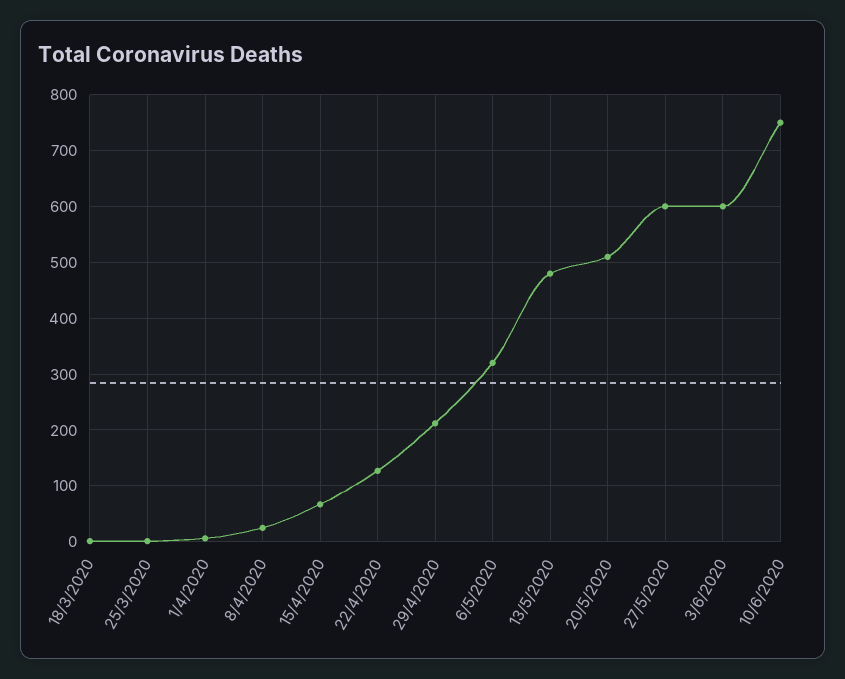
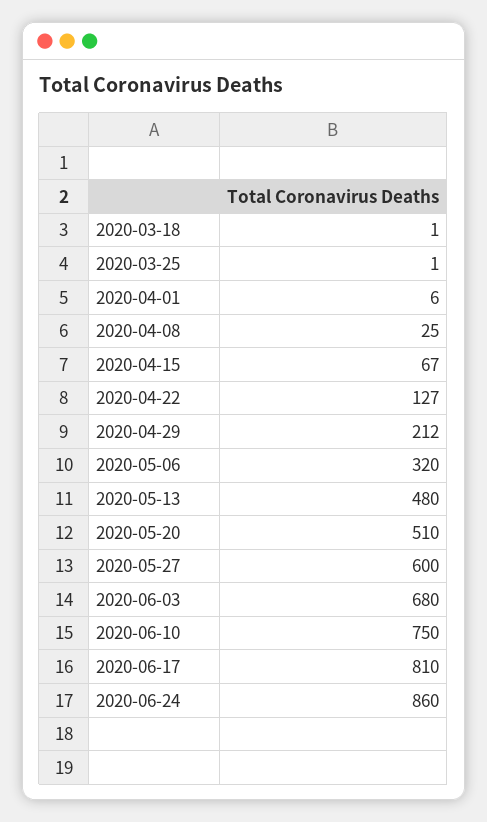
3/6/2020: 600 -> 680
2020-06-17: none -> 810
2020-06-24: none -> 860

